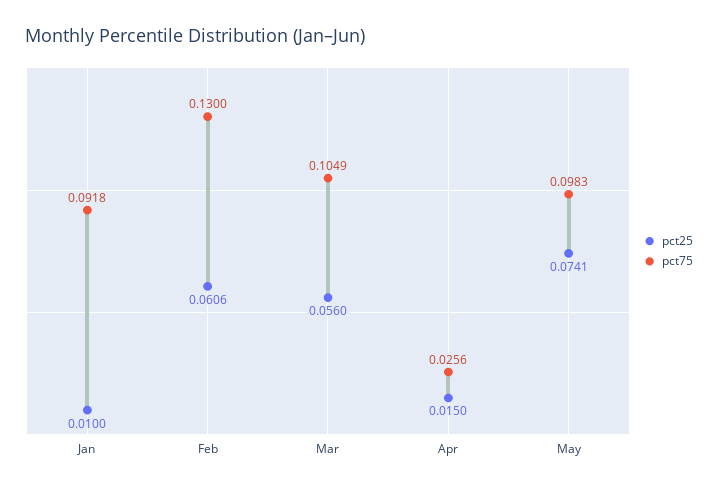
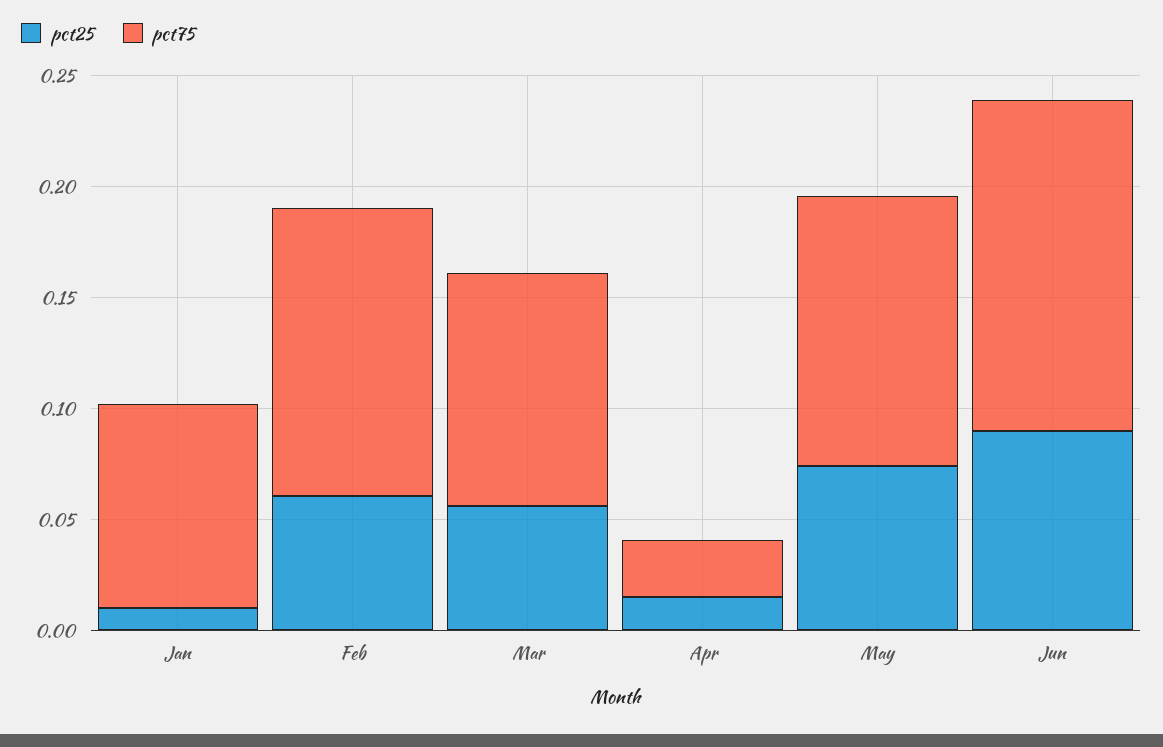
pct75, May: 0.0983 -> 0.12
pct25, Jun: none -> 0.09
pct75, Jun: none -> 0.15

